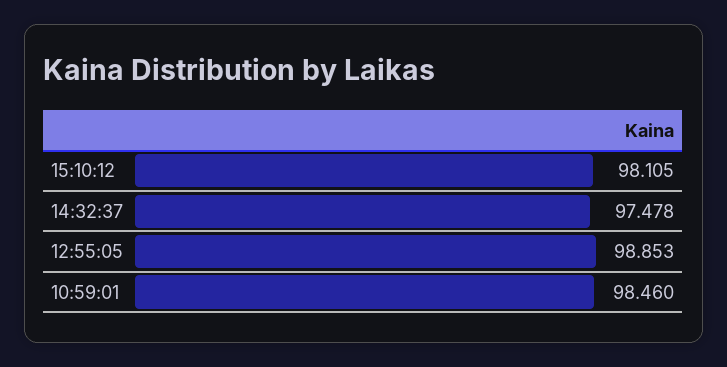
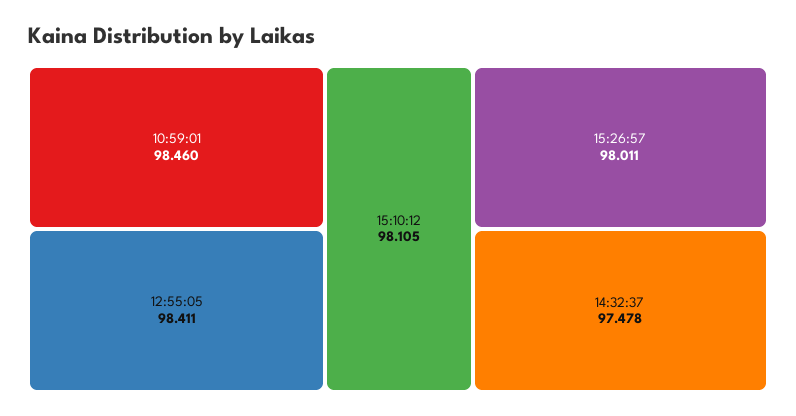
12:55:05: 98.853 -> 98.411
15:26:57: none -> 98.011

